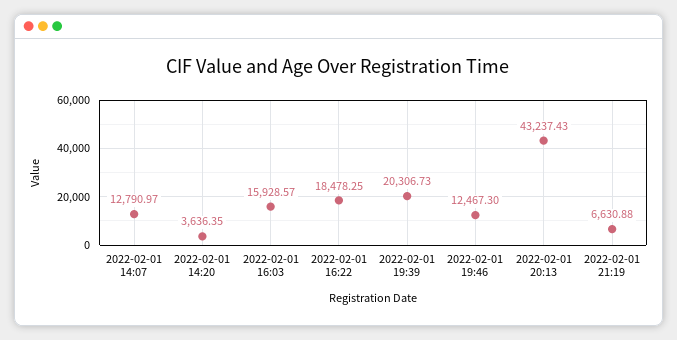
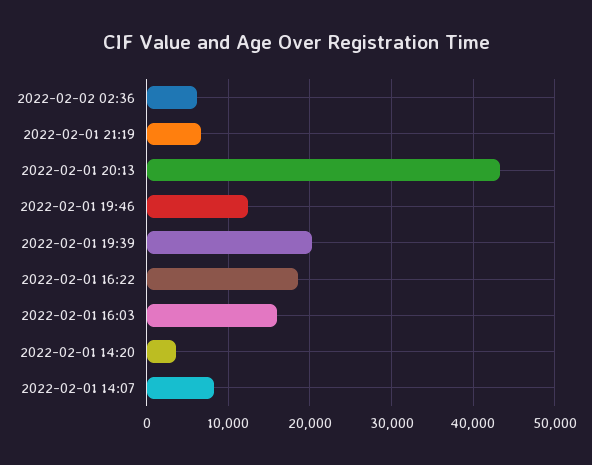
2022-02-01 14:07: 12790.97 -> 8000
2022-02-02 02:36: none -> 6000

